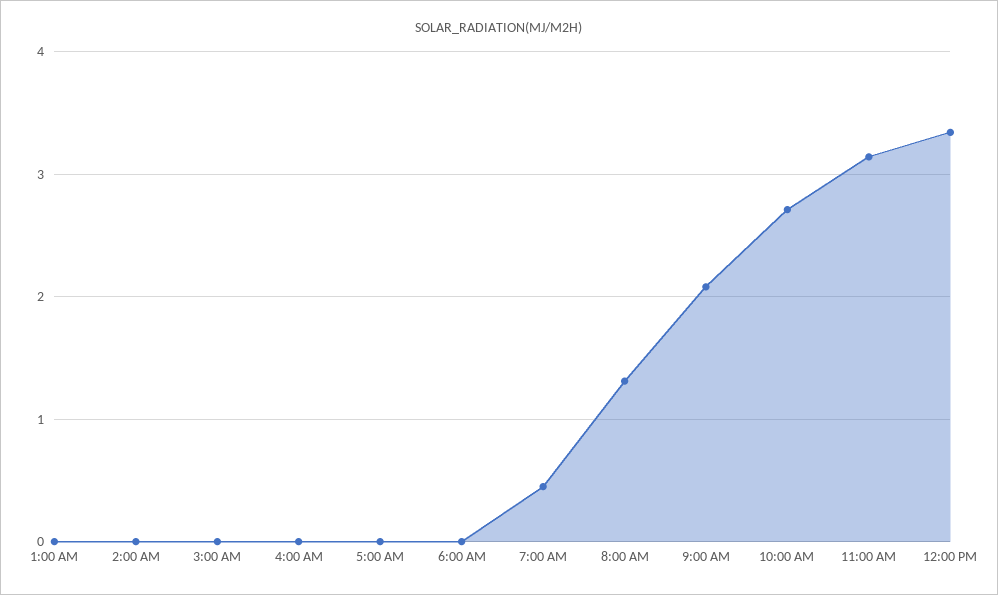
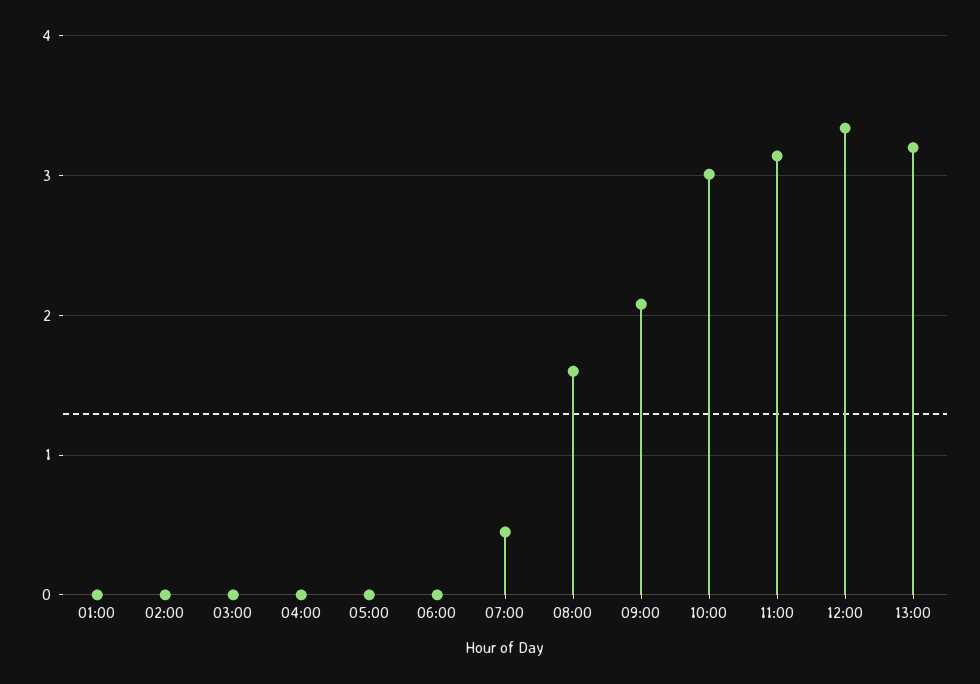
8:00 AM: 1.3 -> 1.6
10:00 AM: 2.7 -> 3
13:00: none -> 3.2

